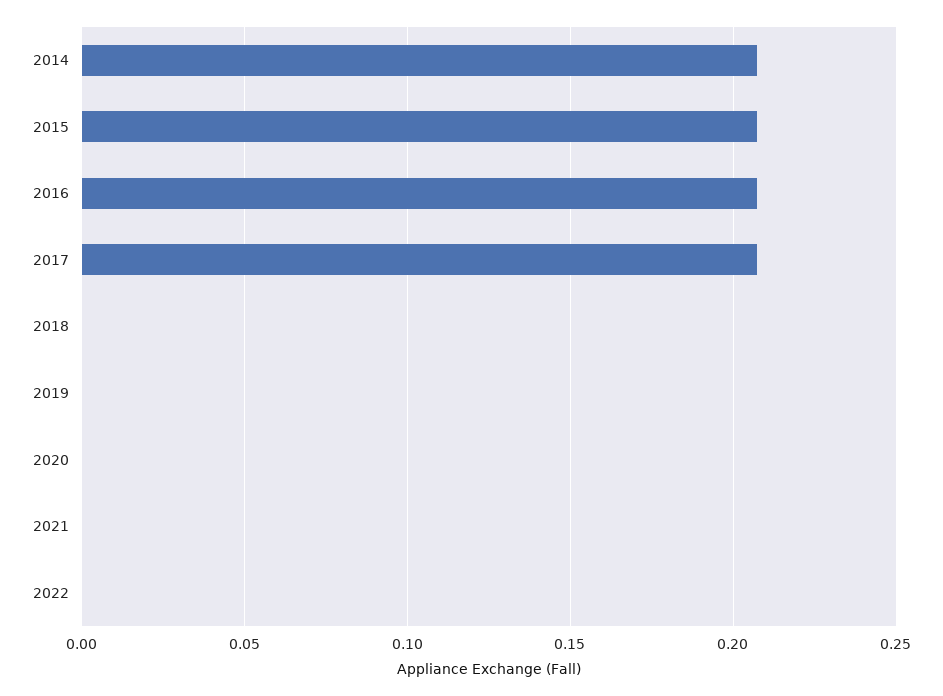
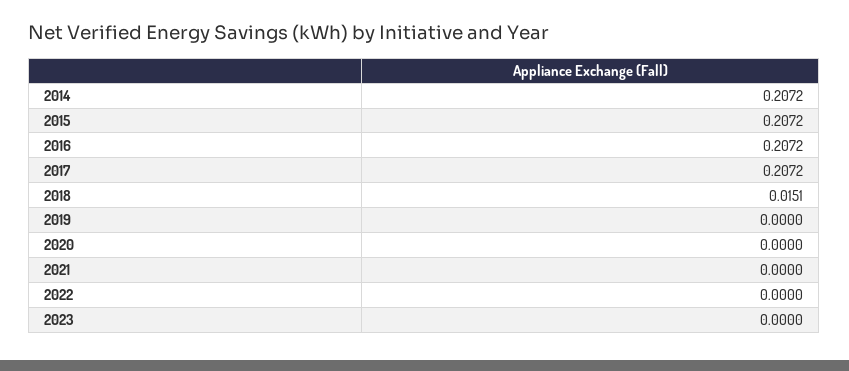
2018: 0 -> 0.0151
2023: none -> 0

